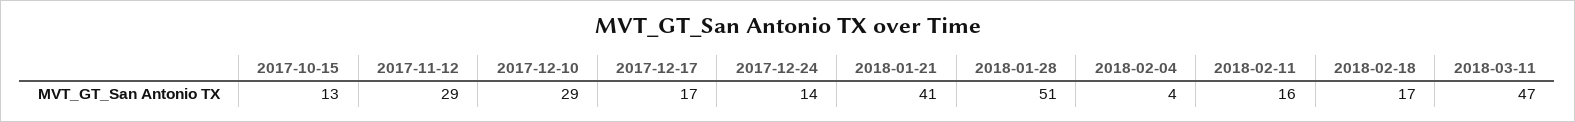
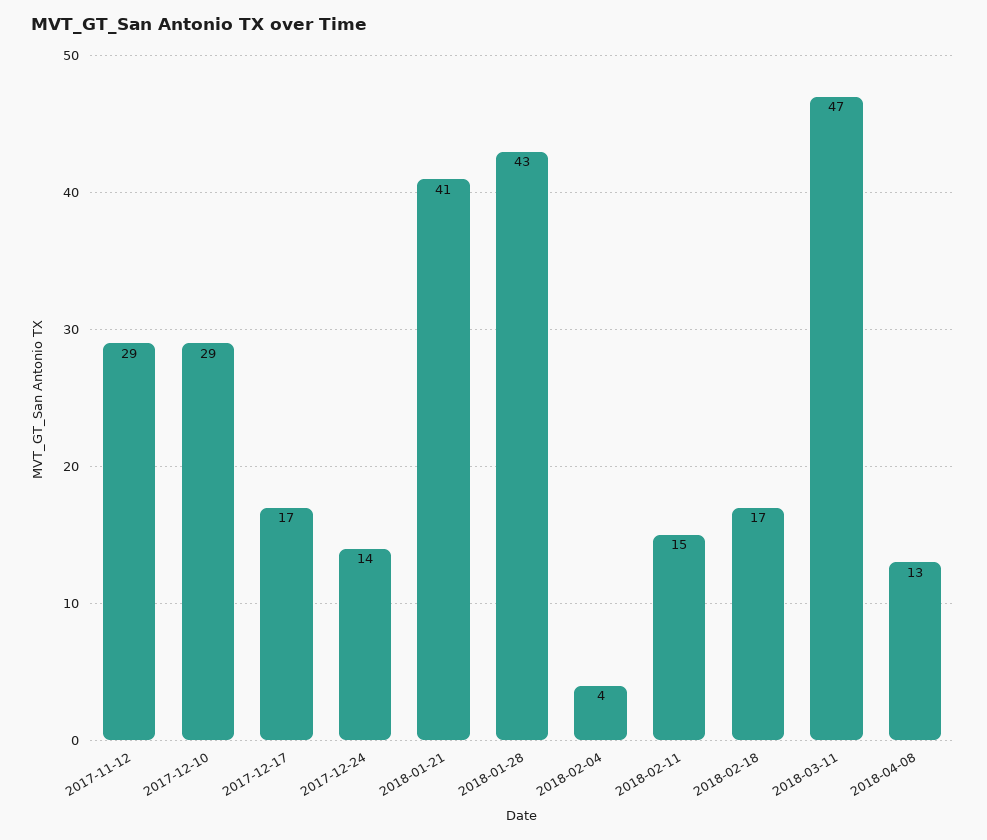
2017-10-15: 13 -> none
2018-01-28: 51 -> 43
2018-02-11: 16 -> 15
2018-04-08: none -> 13

